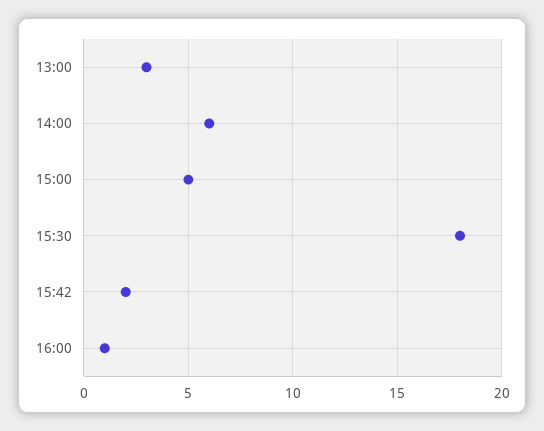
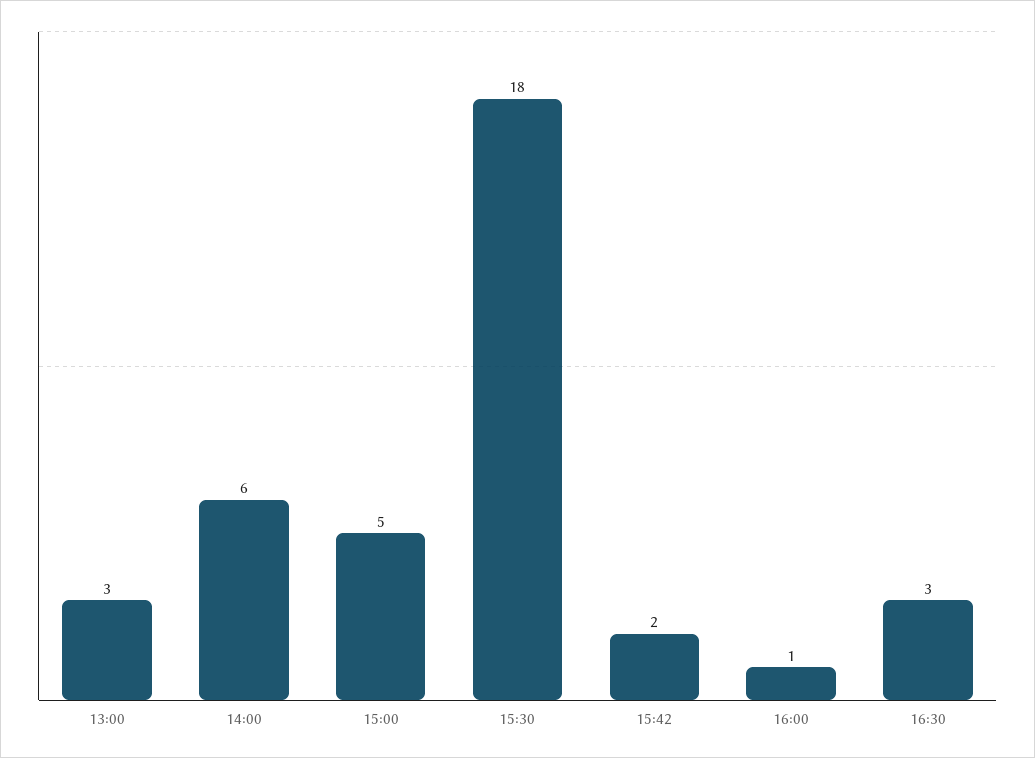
16:30: none -> 3

